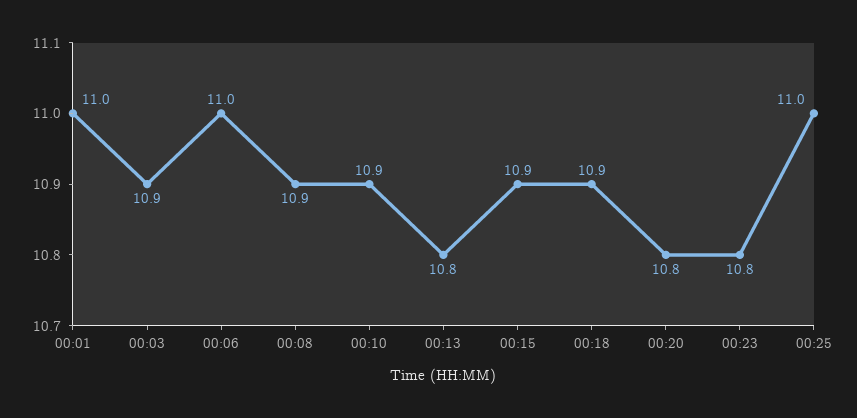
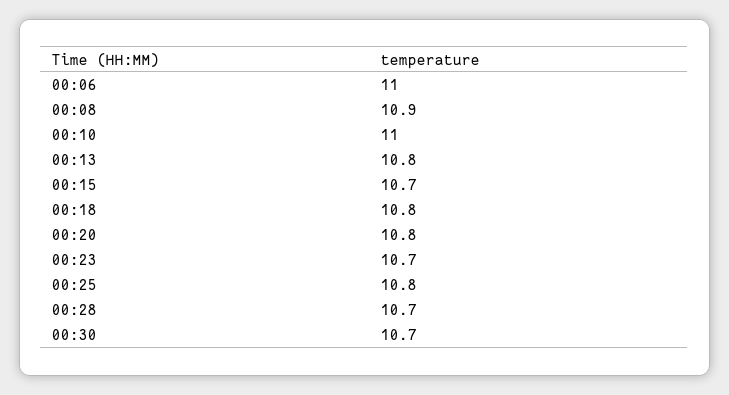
00:01: 11 -> none
00:03: 10.9 -> none
00:10: 10.9 -> 11
00:15: 10.9 -> 10.7
00:18: 10.9 -> 10.8
00:23: 10.8 -> 10.7
00:25: 11 -> 10.8
00:28: none -> 10.7
00:30: none -> 10.7

